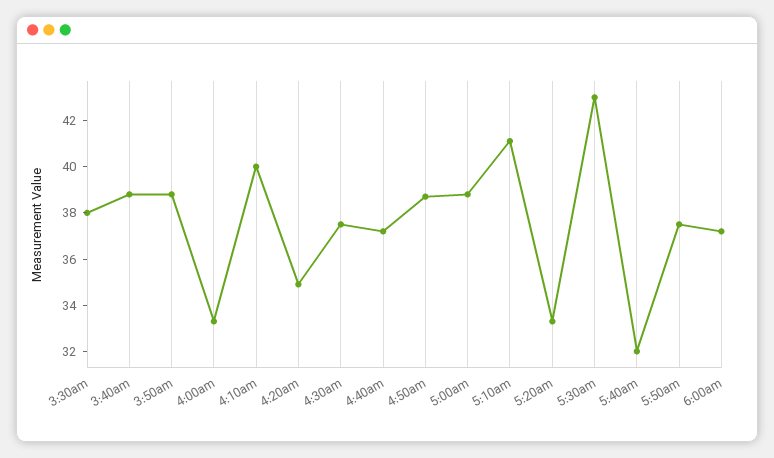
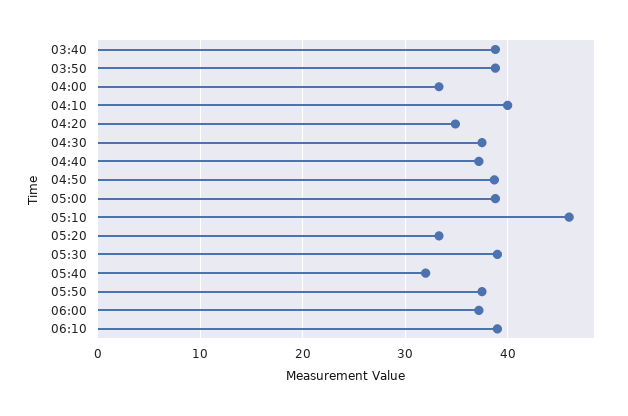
3:30am: 38 -> none
5:10am: 41 -> 46
5:30am: 43 -> 39
06:10: none -> 39

